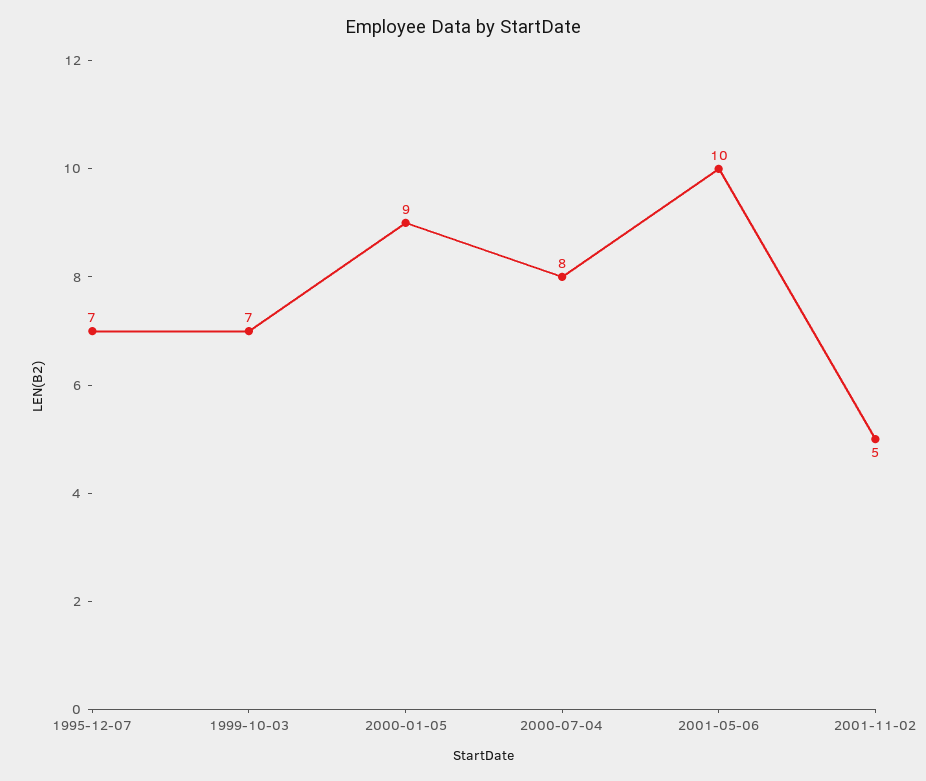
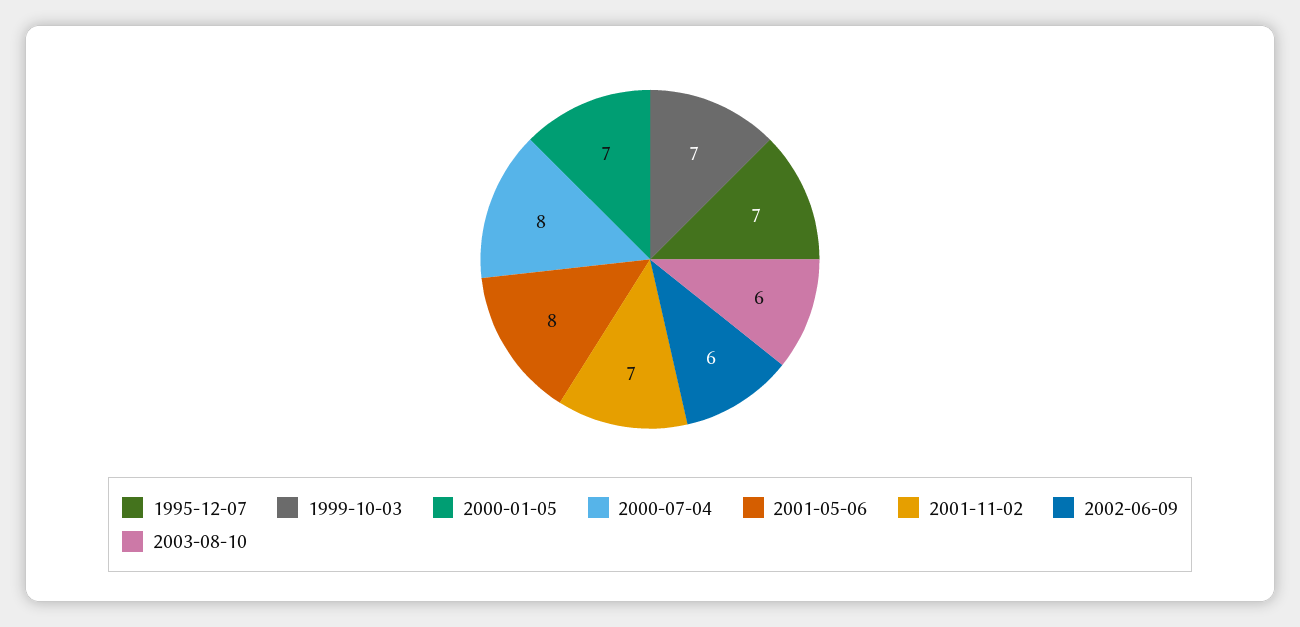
2000-01-05: 9 -> 7
2001-05-06: 10 -> 8
2001-11-02: 5 -> 7
2002-06-09: none -> 6
2003-08-10: none -> 6

